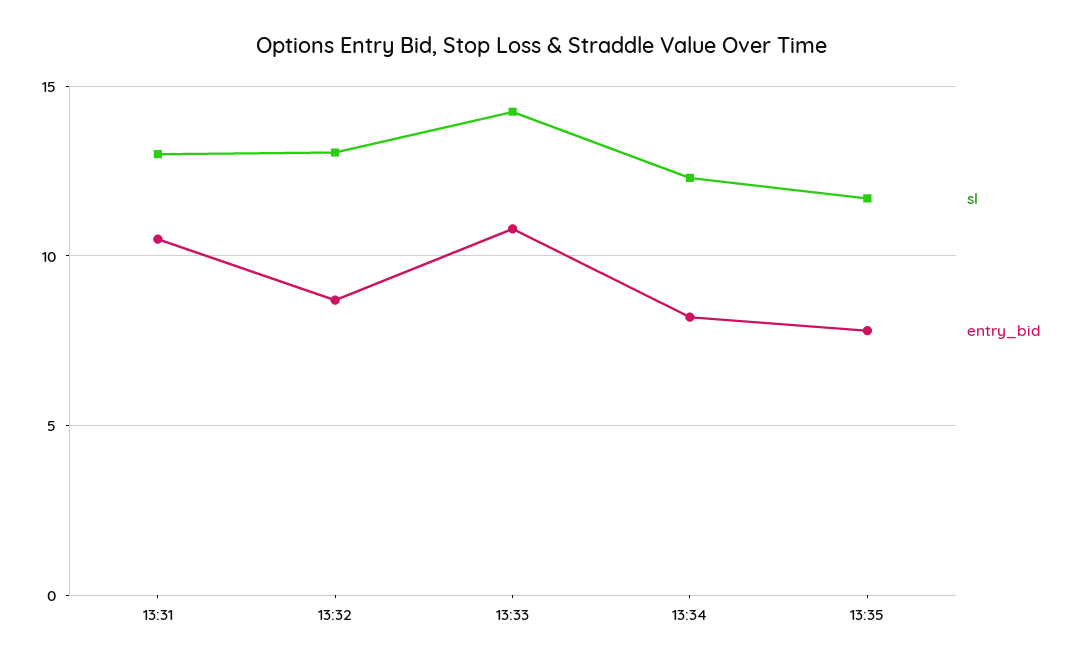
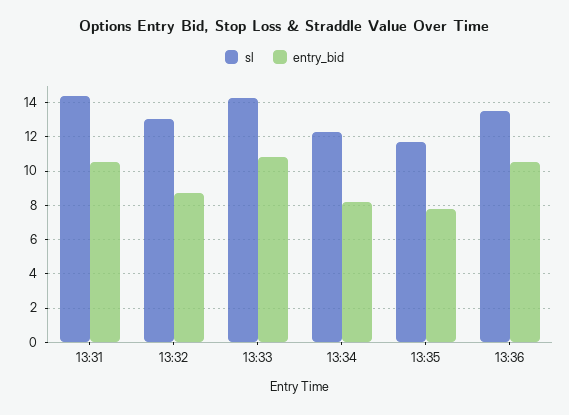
sl, 13:31: 13 -> 14.5
sl, 13:36: none -> 13.5
entry_bid, 13:36: none -> 10.5

